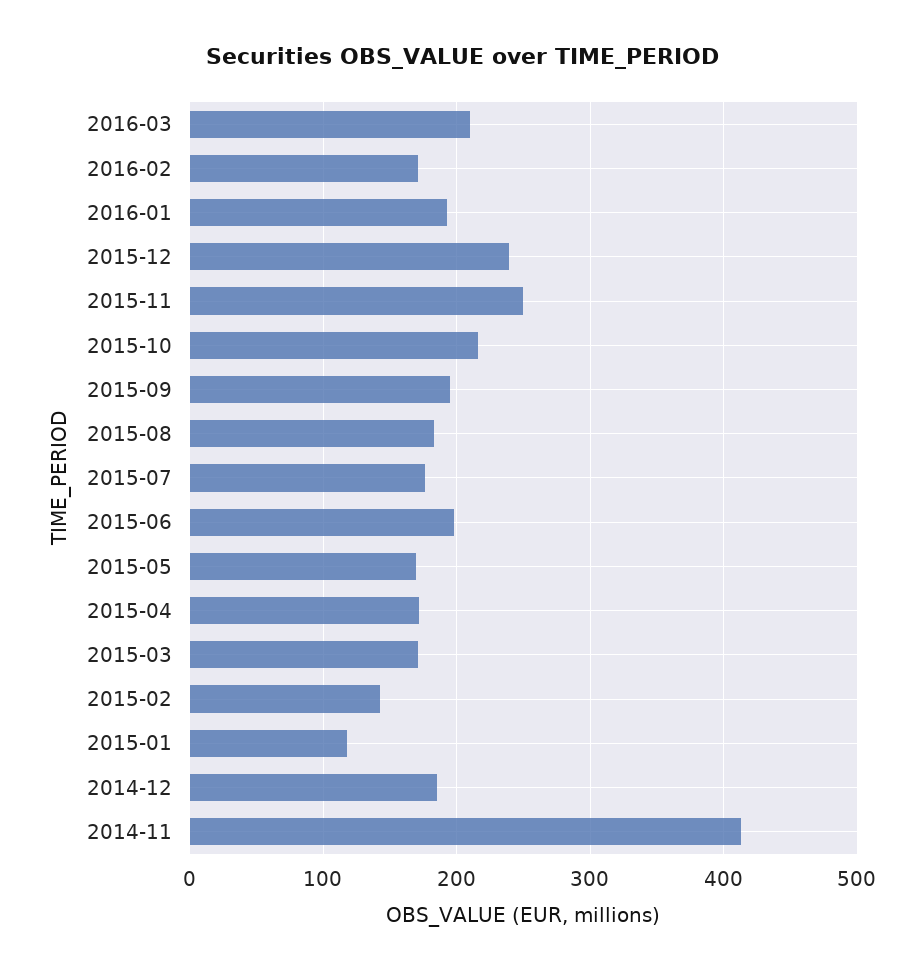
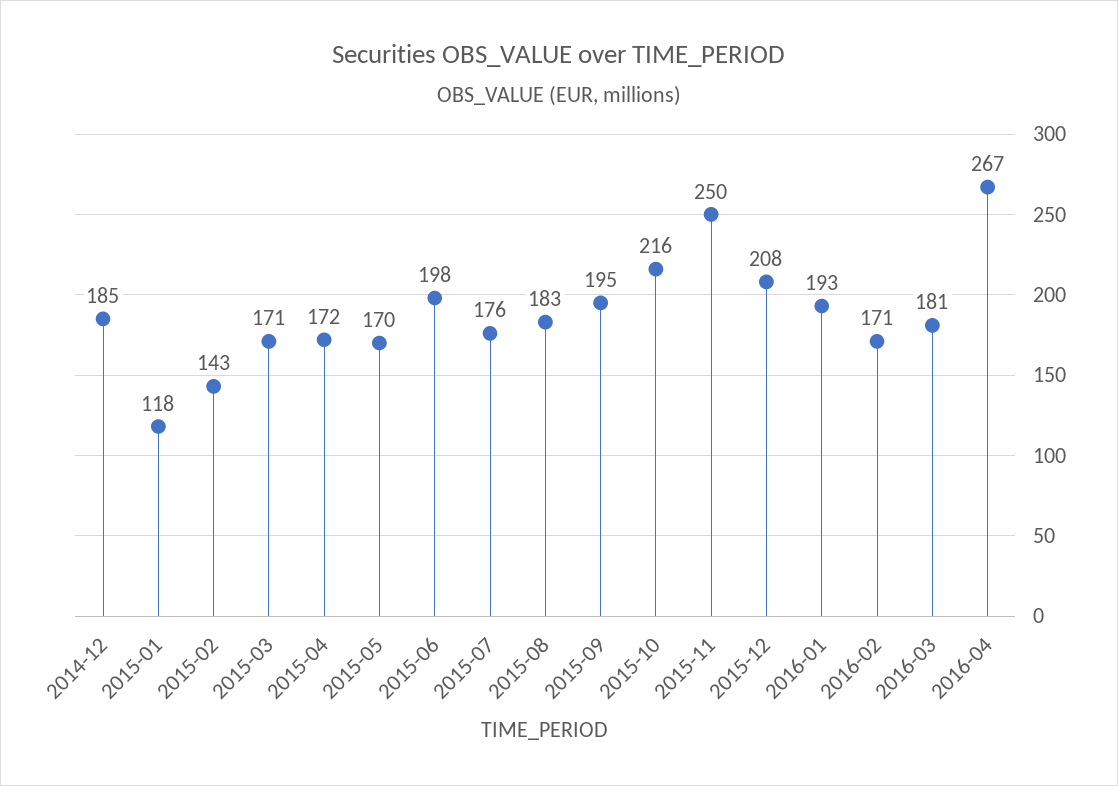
2016-03: 210 -> 181
2015-12: 240 -> 208
2014-11: 410 -> none
2016-04: none -> 267

